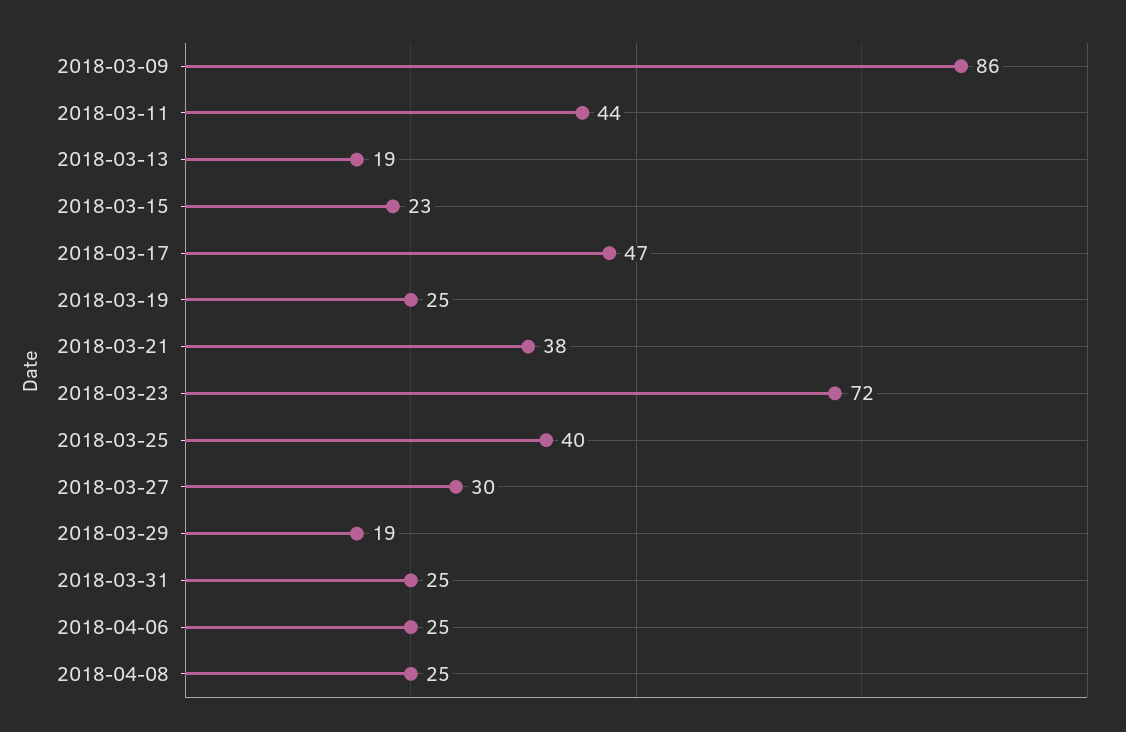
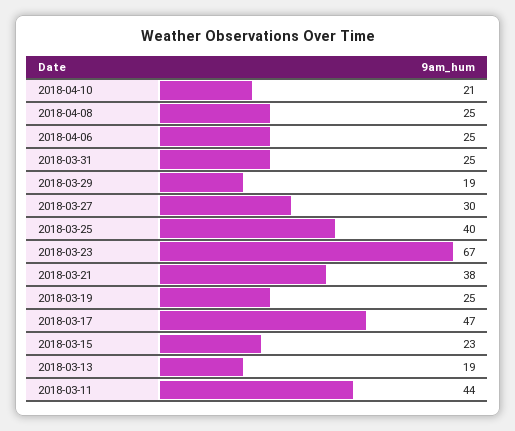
2018-03-09: 86 -> none
2018-03-23: 72 -> 67
2018-04-10: none -> 21

